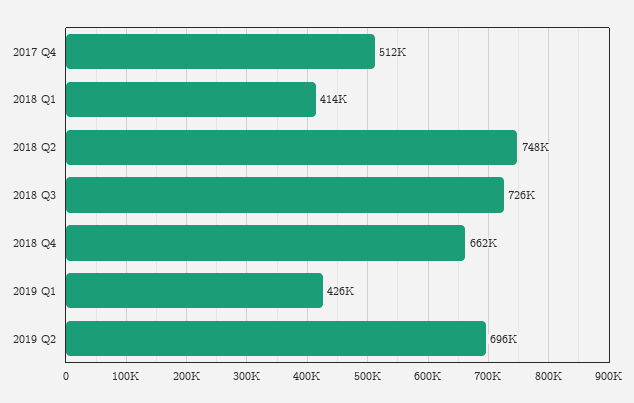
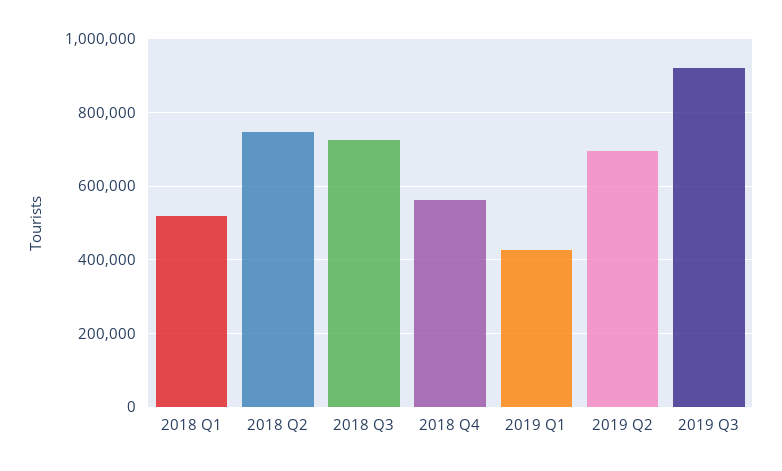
2017 Q4: 512000 -> none
2018 Q1: 414000 -> 520000
2018 Q4: 662000 -> 560000
2019 Q3: none -> 920000

